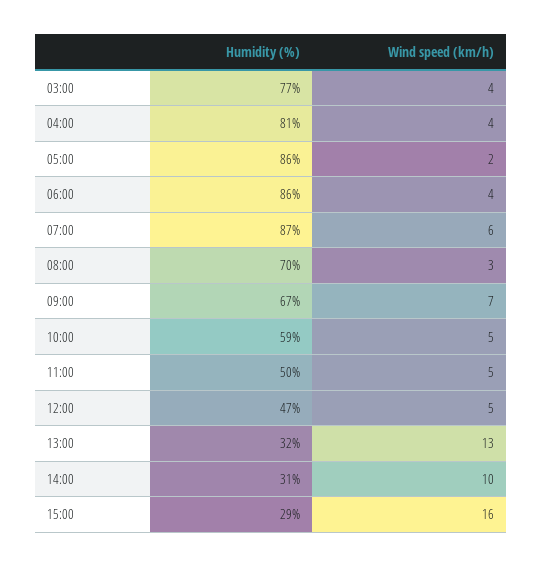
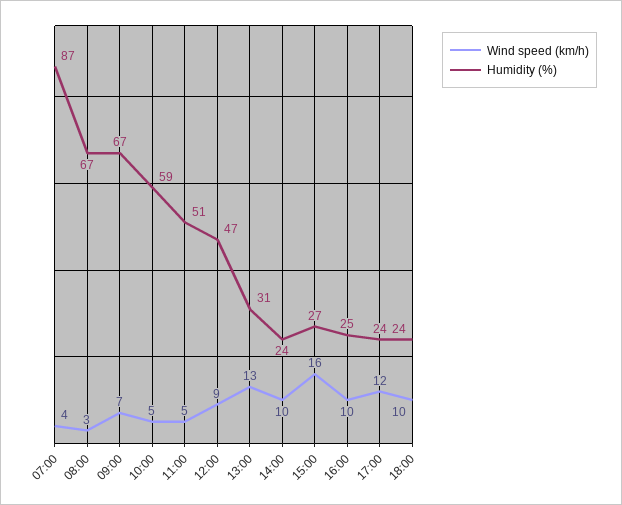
Humidity (%), 03:00: 77 -> none
Wind speed (km/h), 03:00: 4 -> none
Humidity (%), 04:00: 81 -> none
Wind speed (km/h), 04:00: 4 -> none
Humidity (%), 05:00: 86 -> none
Wind speed (km/h), 05:00: 2 -> none
Humidity (%), 06:00: 86 -> none
Wind speed (km/h), 06:00: 4 -> none
Wind speed (km/h), 07:00: 6 -> 4
Humidity (%), 08:00: 70 -> 67
Humidity (%), 11:00: 50 -> 51
Wind speed (km/h), 12:00: 5 -> 9
Humidity (%), 13:00: 32 -> 31
Humidity (%), 14:00: 31 -> 24
Humidity (%), 15:00: 29 -> 27
Wind speed (km/h), 16:00: none -> 10
Humidity (%), 16:00: none -> 25
Wind speed (km/h), 17:00: none -> 12
Humidity (%), 17:00: none -> 24
Wind speed (km/h), 18:00: none -> 10
Humidity (%), 18:00: none -> 24

